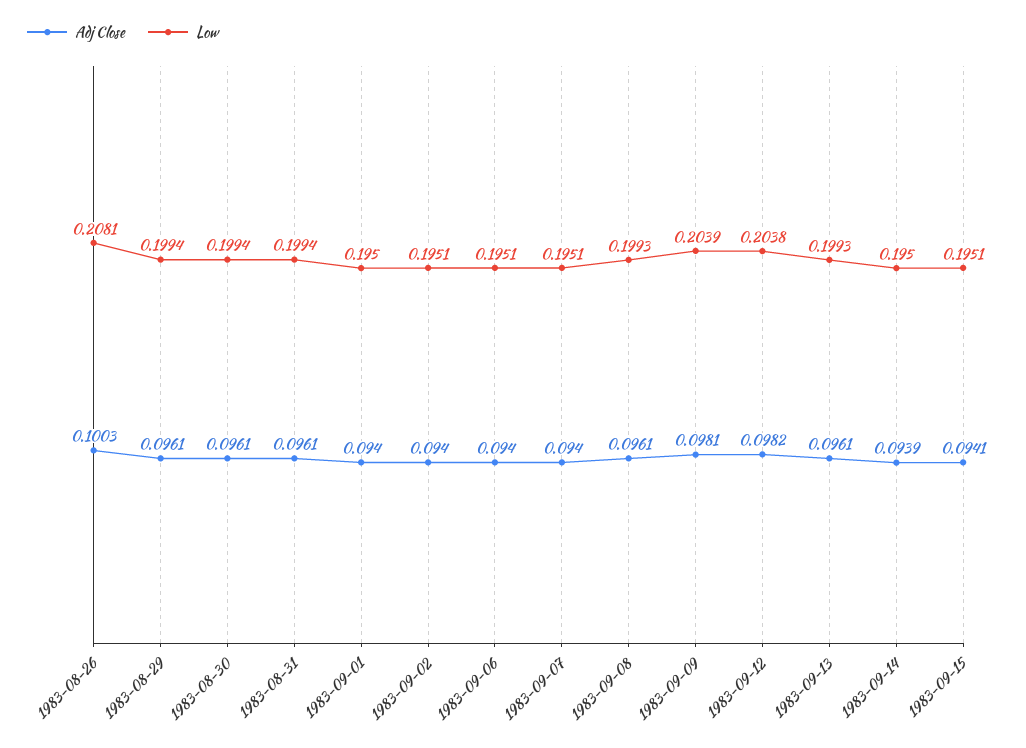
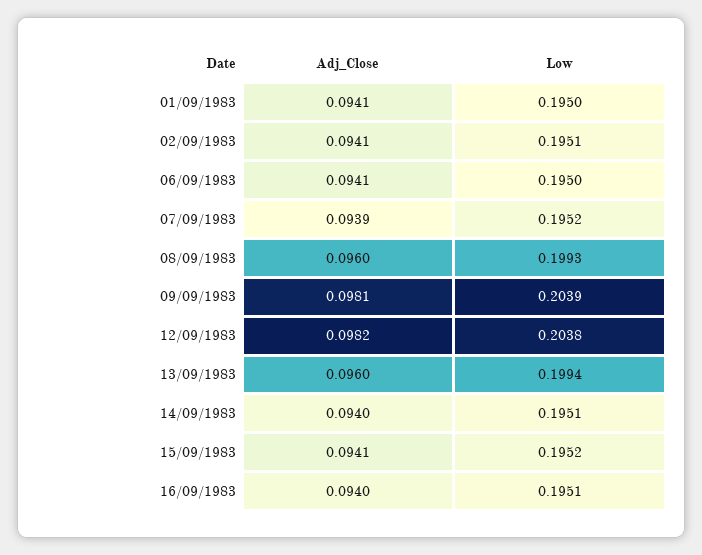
Adj Close, 1983-08-26: 0.1003 -> none
Low, 1983-08-26: 0.2081 -> none
Adj Close, 1983-08-29: 0.0961 -> none
Low, 1983-08-29: 0.1994 -> none
Adj Close, 1983-08-30: 0.0961 -> none
Low, 1983-08-30: 0.1994 -> none
Adj Close, 1983-08-31: 0.0961 -> none
Low, 1983-08-31: 0.1994 -> none
Adj Close, 1983-09-01: 0.094 -> 0.0941
Adj Close, 1983-09-02: 0.094 -> 0.0941
Adj Close, 1983-09-06: 0.094 -> 0.0941
Low, 1983-09-06: 0.1951 -> 0.195
Adj Close, 1983-09-07: 0.094 -> 0.0939
Low, 1983-09-07: 0.1951 -> 0.1952
Adj Close, 1983-09-08: 0.0961 -> 0.096
Adj Close, 1983-09-13: 0.0961 -> 0.096
Low, 1983-09-13: 0.1993 -> 0.1994
Adj Close, 1983-09-14: 0.0939 -> 0.094
Low, 1983-09-14: 0.195 -> 0.1951
Low, 1983-09-15: 0.1951 -> 0.1952
Adj Close, 16/09/1983: none -> 0.094
Low, 16/09/1983: none -> 0.1951

